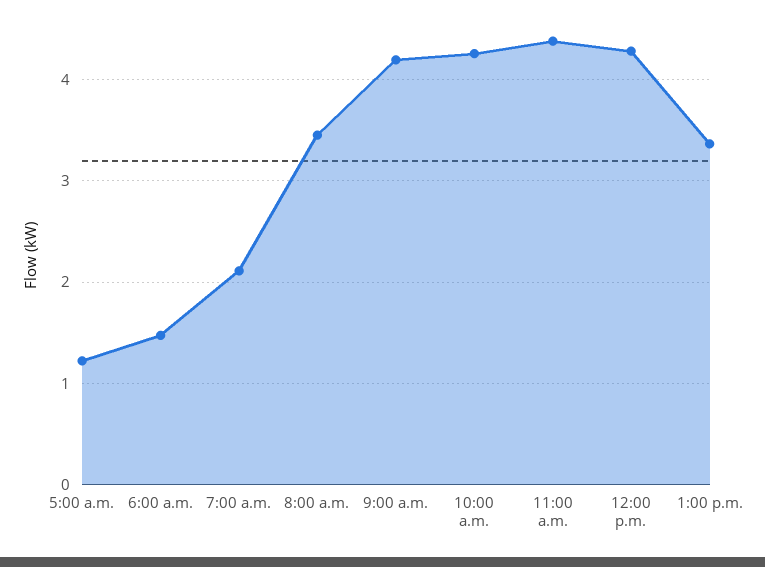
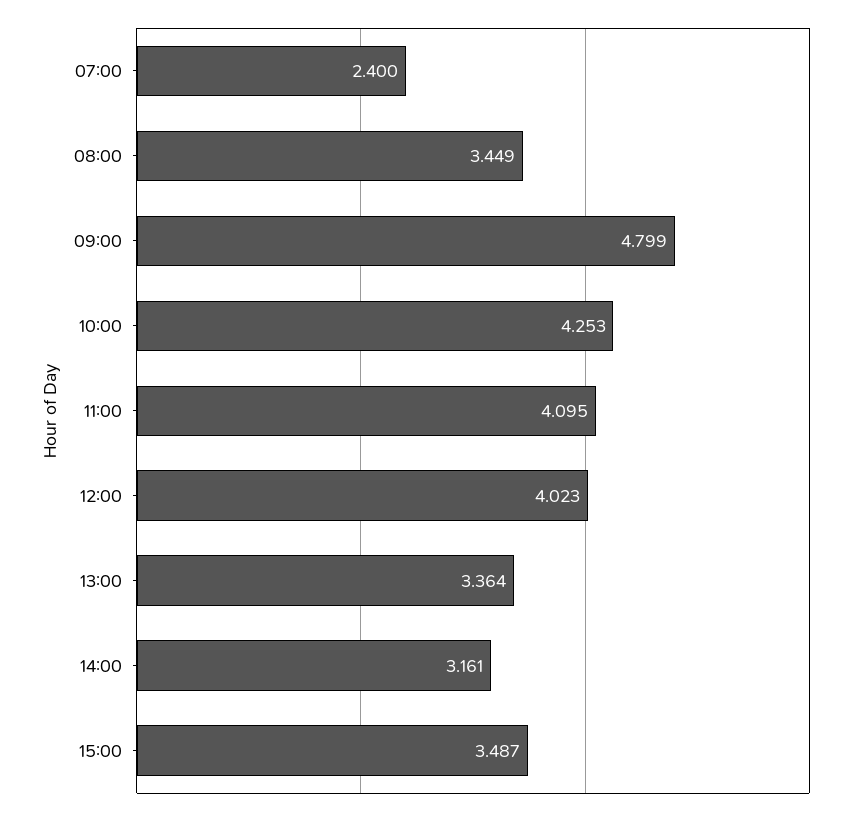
5:00 a.m.: 1.2 -> none
6:00 a.m.: 1.5 -> none
7:00 a.m.: 2.1 -> 2.4
9:00 a.m.: 4.2 -> 4.799
11:00 a.m.: 4.4 -> 4.095
12:00 p.m.: 4.3 -> 4.023
14:00: none -> 3.161
15:00: none -> 3.487

